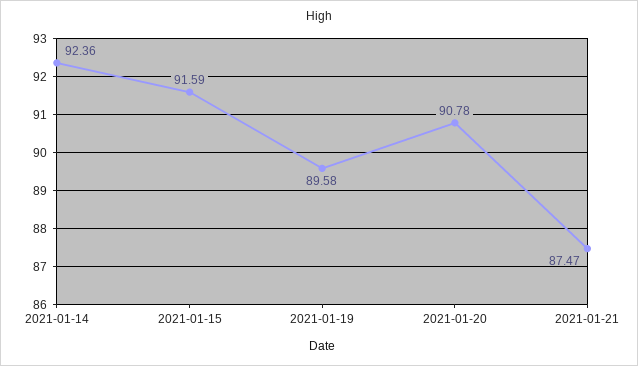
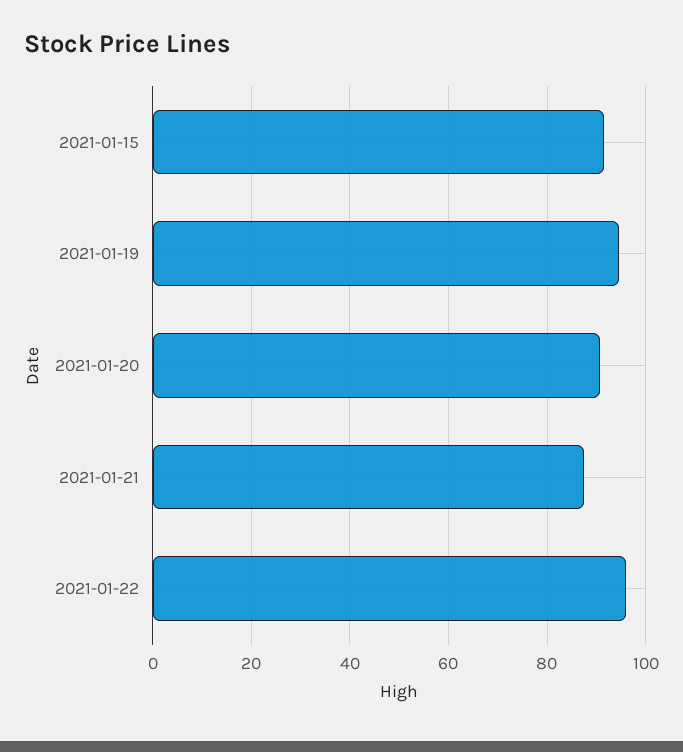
2021-01-14: 92.36 -> none
2021-01-19: 89.58 -> 94
2021-01-22: none -> 96

